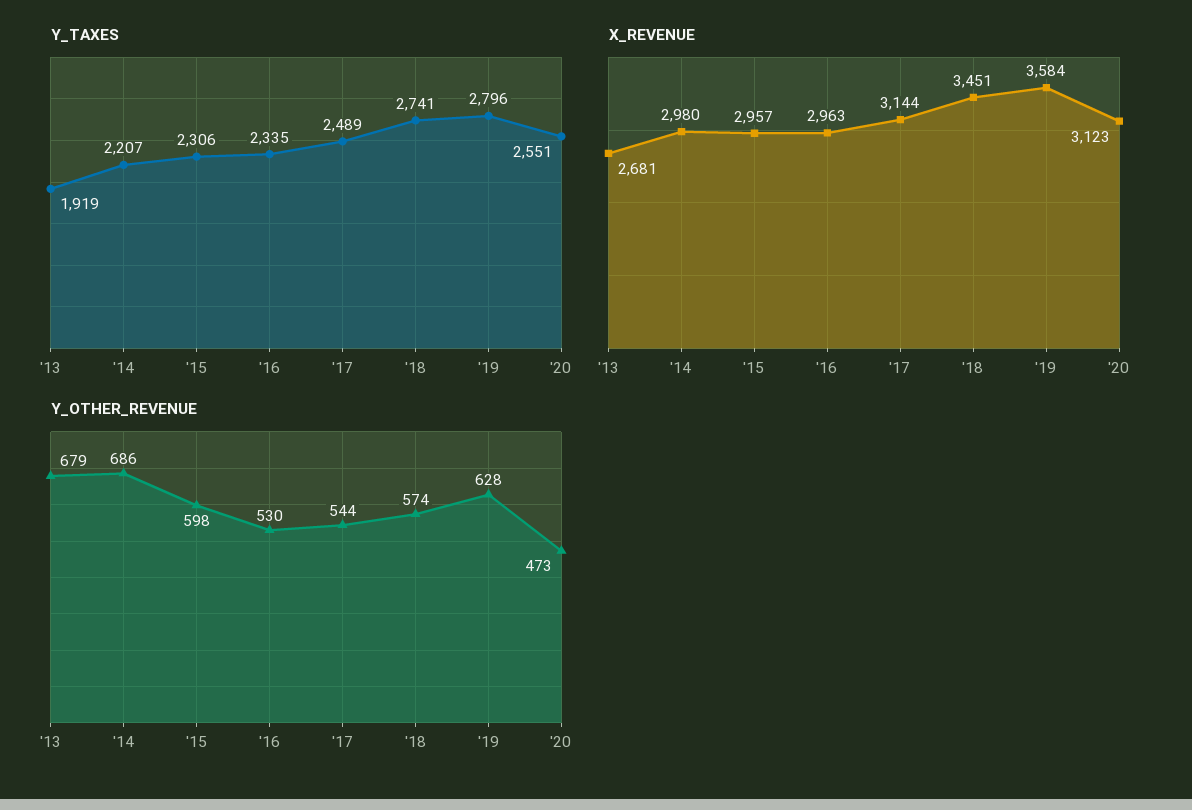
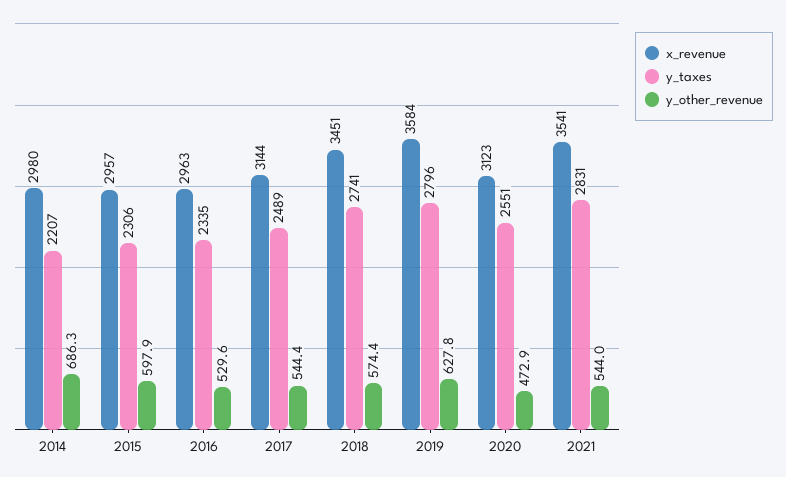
Y_TAXES, '13: 1919 -> none
X_REVENUE, '13: 2681 -> none
Y_OTHER_REVENUE, '13: 679 -> none
X_REVENUE, 2021: none -> 3541
Y_TAXES, 2021: none -> 2831
Y_OTHER_REVENUE, 2021: none -> 544

